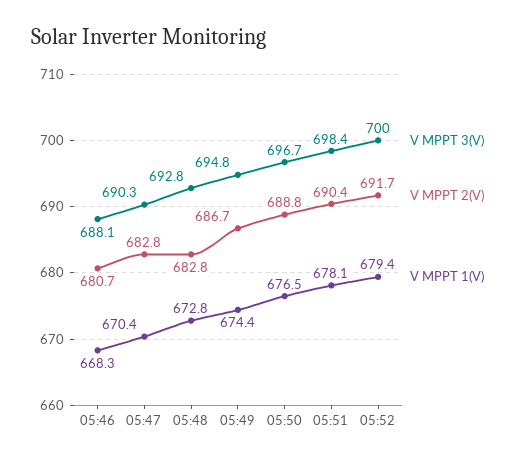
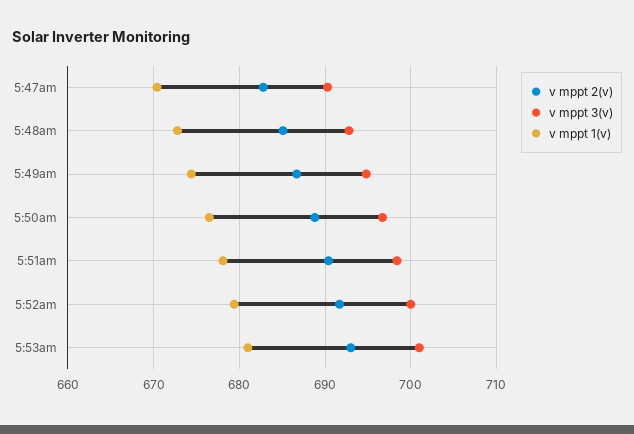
V MPPT 3(V), 05:46: 688.1 -> none
V MPPT 2(V), 05:46: 680.7 -> none
V MPPT 1(V), 05:46: 668.3 -> none
V MPPT 2(V), 05:48: 682.8 -> 685
V MPPT 2(V), 5:53am: none -> 693
V MPPT 3(V), 5:53am: none -> 701
V MPPT 1(V), 5:53am: none -> 681

